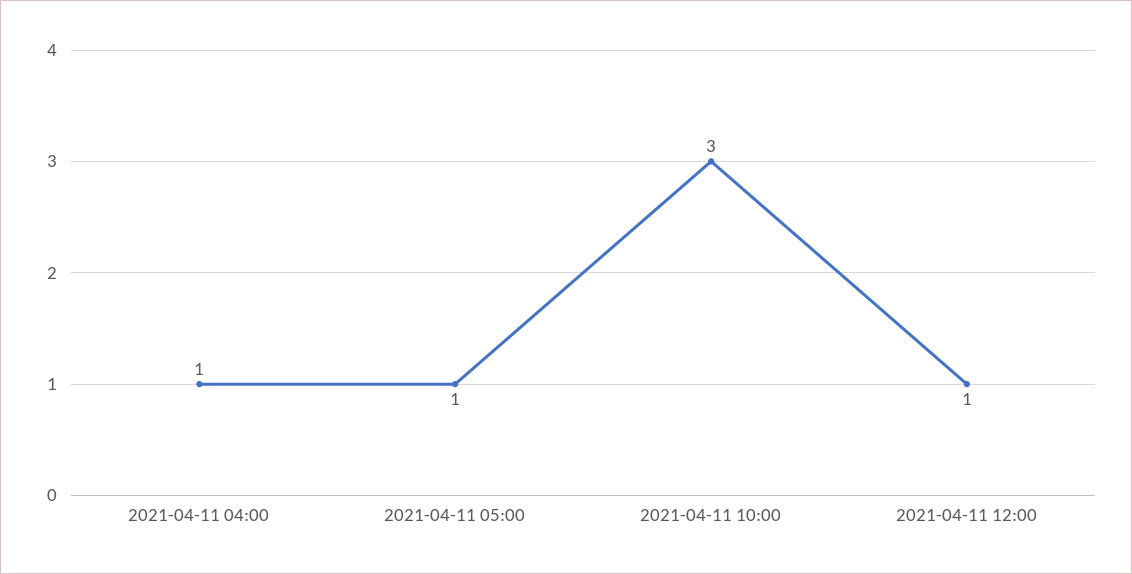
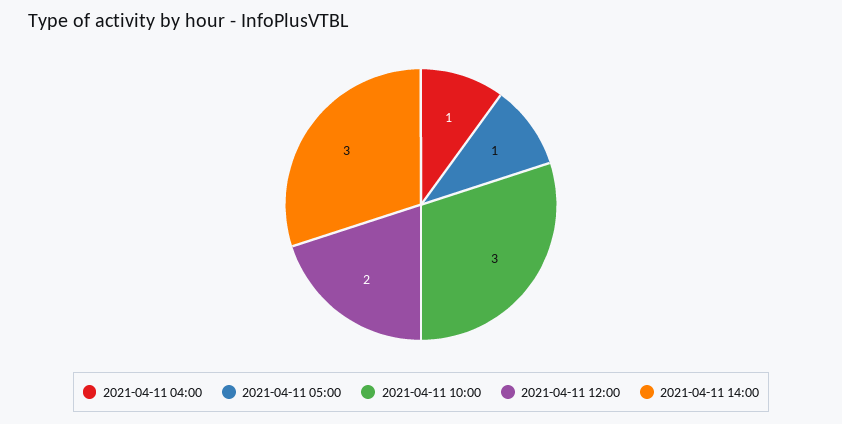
2021-04-11 12:00: 1 -> 2
2021-04-11 14:00: none -> 3

